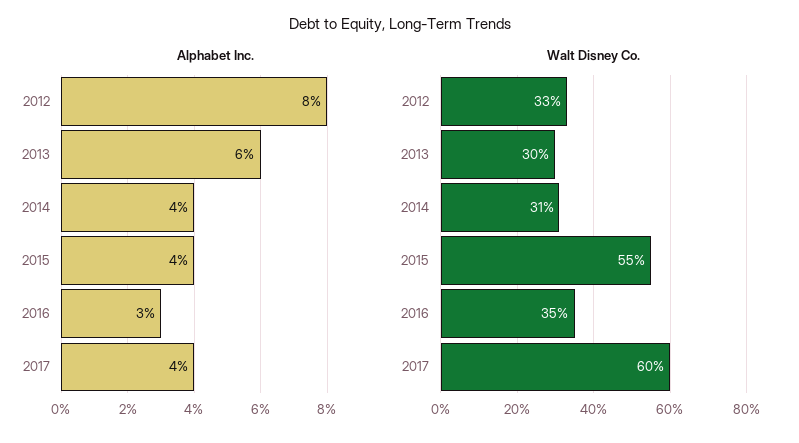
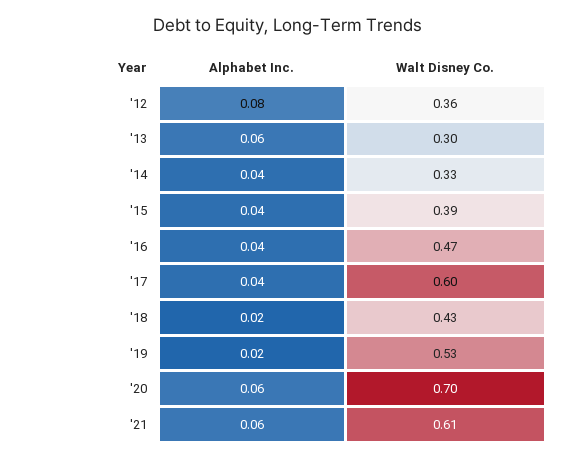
Alphabet Inc., 2016: 0.03 -> 0.04
Walt Disney Co., 2012: 0.33 -> 0.36
Walt Disney Co., 2014: 0.31 -> 0.33
Walt Disney Co., 2015: 0.55 -> 0.39
Walt Disney Co., 2016: 0.35 -> 0.47
Alphabet Inc., '18: none -> 0.02
Walt Disney Co., '18: none -> 0.43
Alphabet Inc., '19: none -> 0.02
Walt Disney Co., '19: none -> 0.53
Alphabet Inc., '20: none -> 0.06
Walt Disney Co., '20: none -> 0.7
Alphabet Inc., '21: none -> 0.06
Walt Disney Co., '21: none -> 0.61

